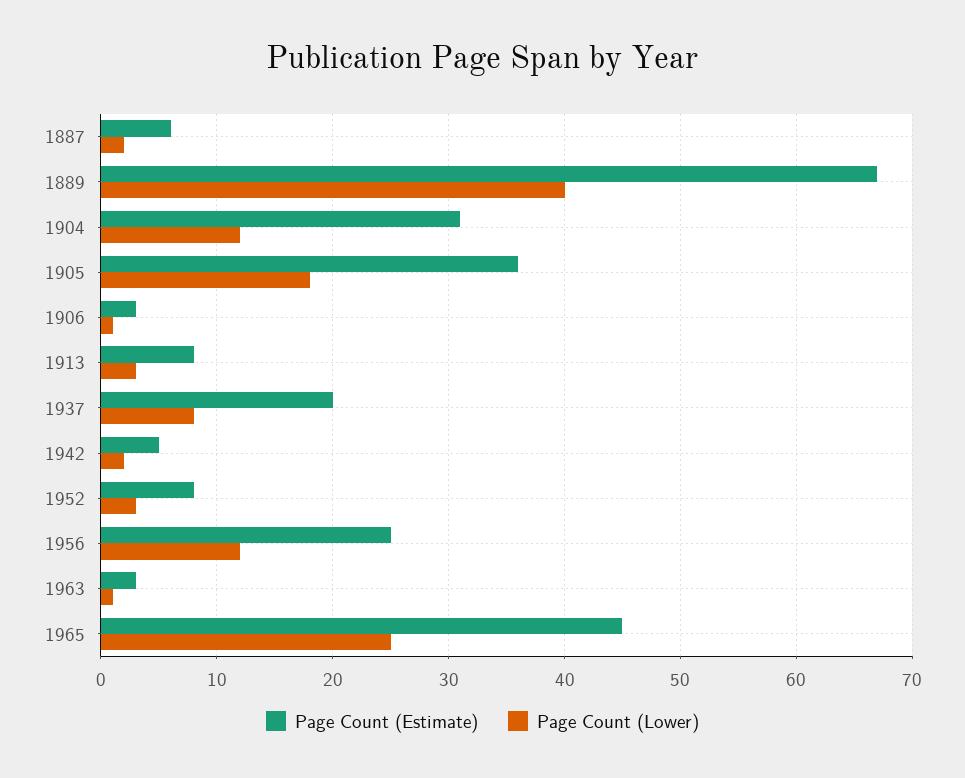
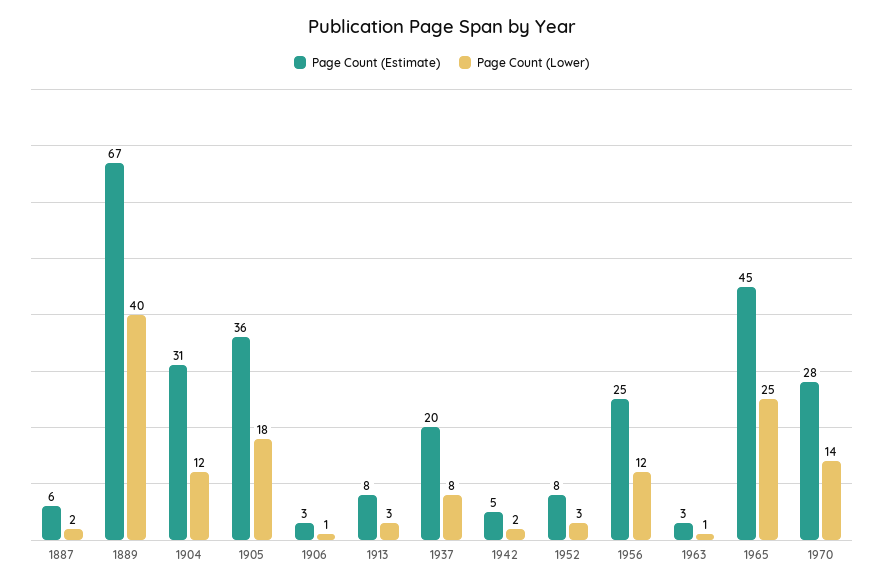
Page Count (Estimate), 1970: none -> 28
Page Count (Lower), 1970: none -> 14

